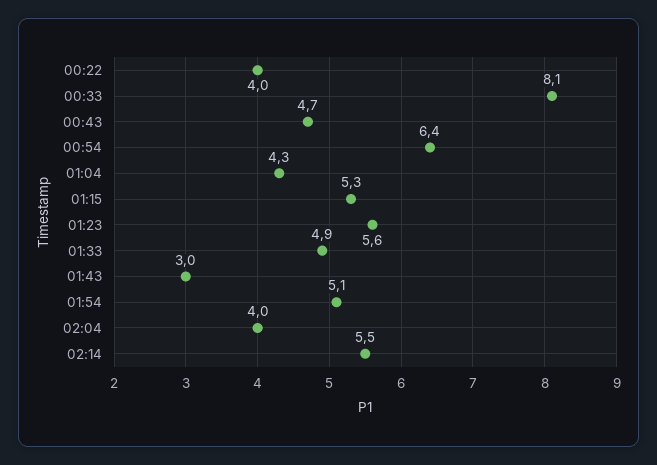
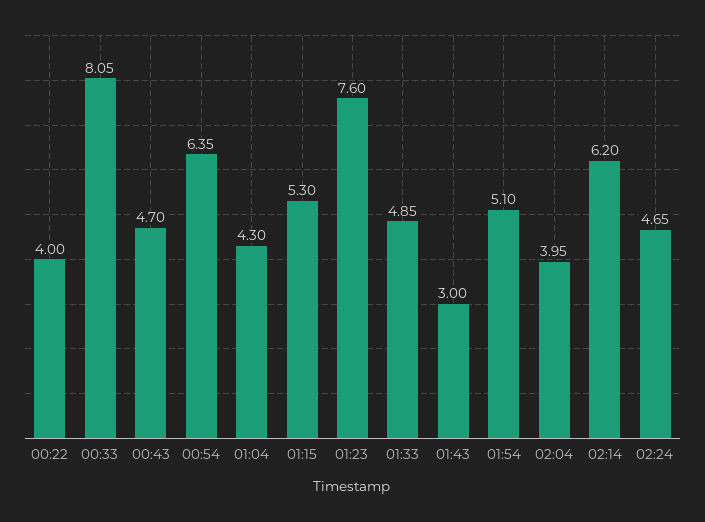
01:23: 5.6 -> 7.6
02:14: 5.5 -> 6.2
02:24: none -> 4.65

